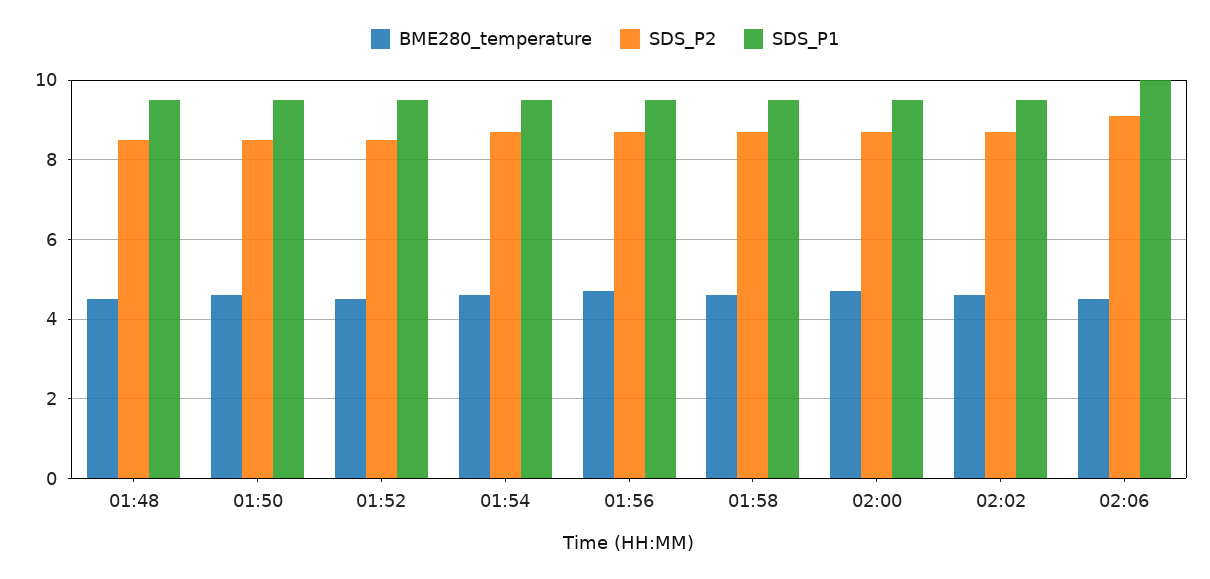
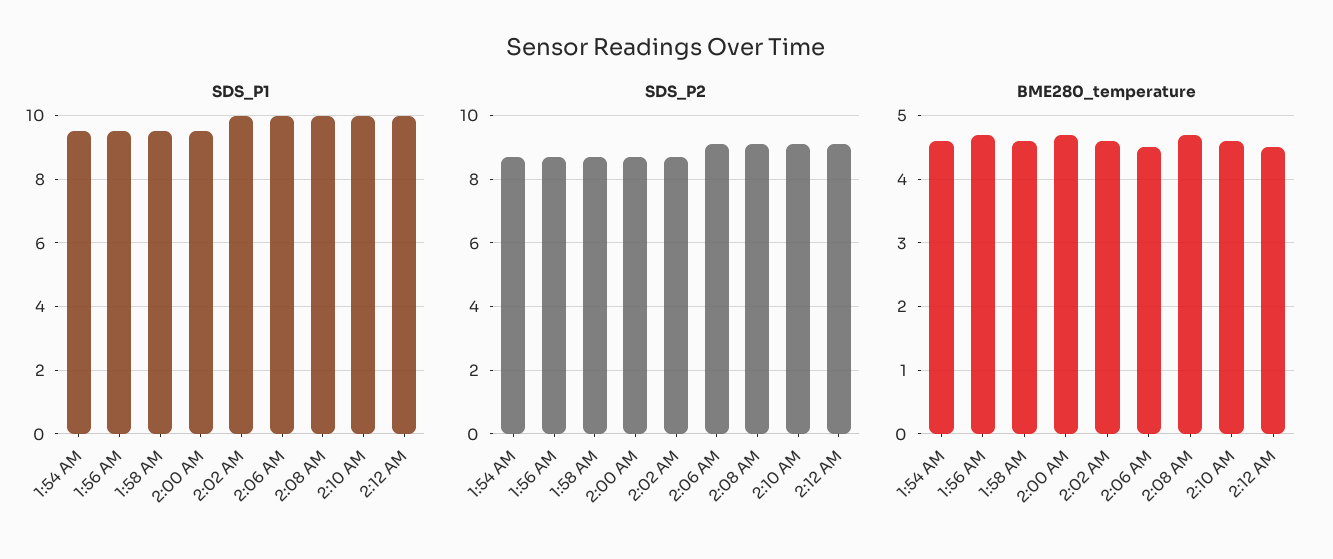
BME280_temperature, 01:48: 4.5 -> none
SDS_P2, 01:48: 8.5 -> none
SDS_P1, 01:48: 9.5 -> none
BME280_temperature, 01:50: 4.5 -> none
SDS_P2, 01:50: 8.5 -> none
SDS_P1, 01:50: 9.5 -> none
BME280_temperature, 01:52: 4.5 -> none
SDS_P2, 01:52: 8.5 -> none
SDS_P1, 01:52: 9.5 -> none
SDS_P1, 02:02: 9.5 -> 10
SDS_P1, 2:08 AM: none -> 10
SDS_P1, 2:10 AM: none -> 10
SDS_P1, 2:12 AM: none -> 10
SDS_P2, 2:08 AM: none -> 9
SDS_P2, 2:10 AM: none -> 9
SDS_P2, 2:12 AM: none -> 9
BME280_temperature, 2:08 AM: none -> 4.7
BME280_temperature, 2:10 AM: none -> 4.6
BME280_temperature, 2:12 AM: none -> 4.5

